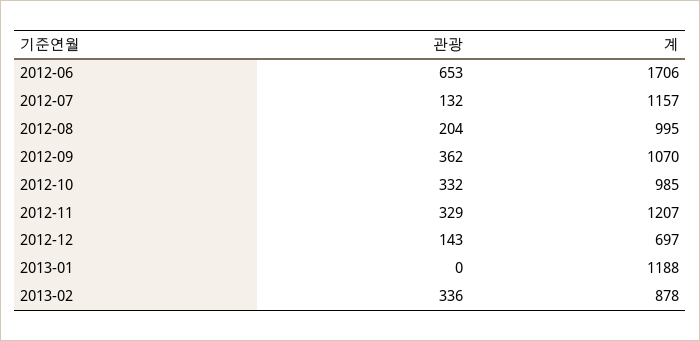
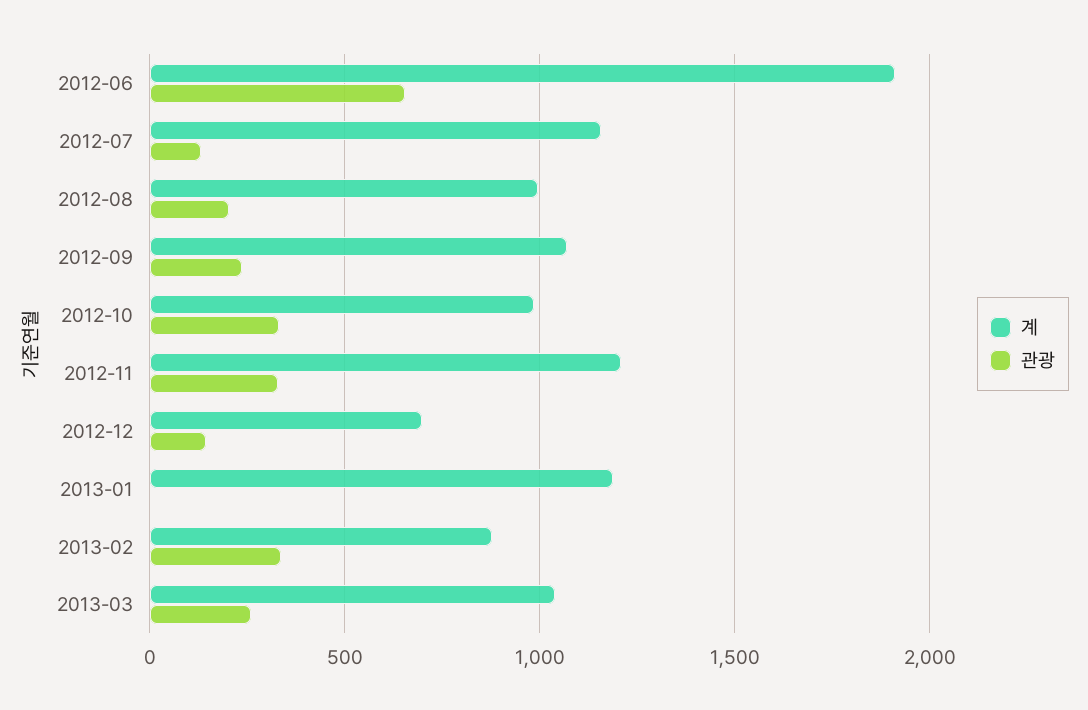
계, 2012-06: 1706 -> 1900
관광, 2012-09: 362 -> 250
계, 2013-03: none -> 1050
관광, 2013-03: none -> 250

